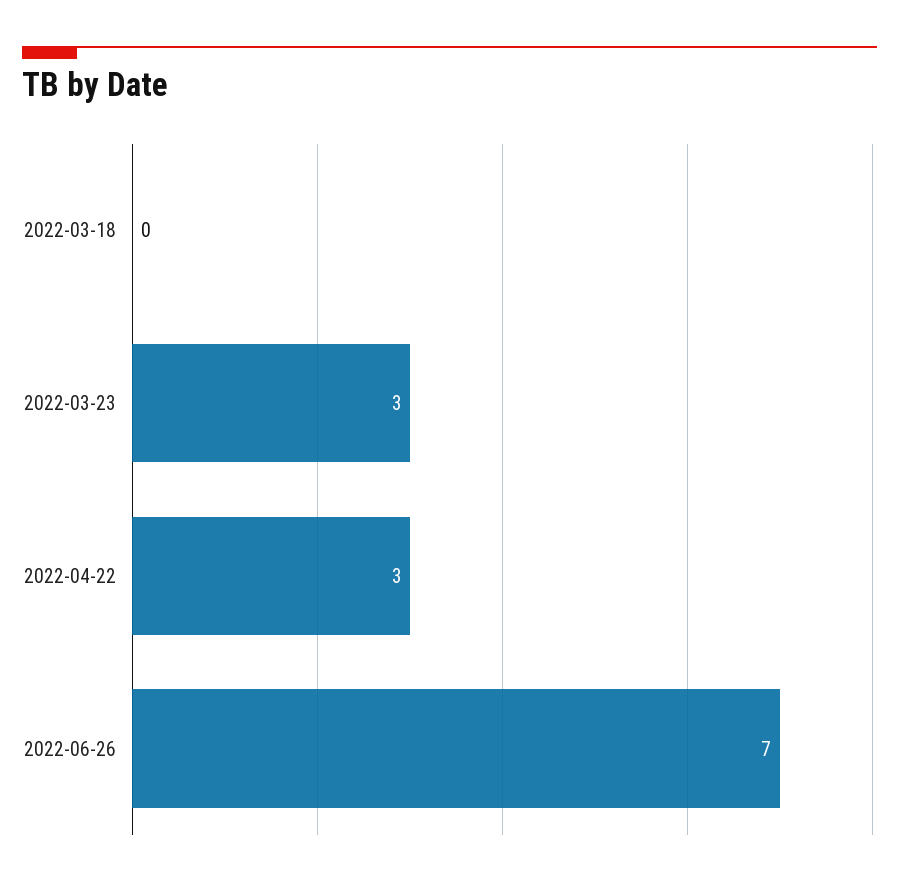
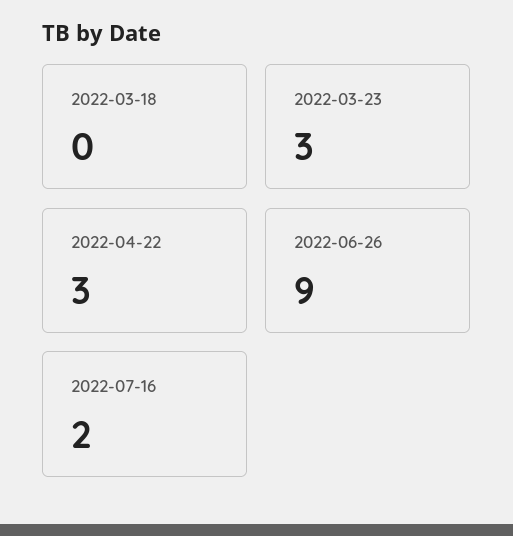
2022-06-26: 7 -> 9
2022-07-16: none -> 2

